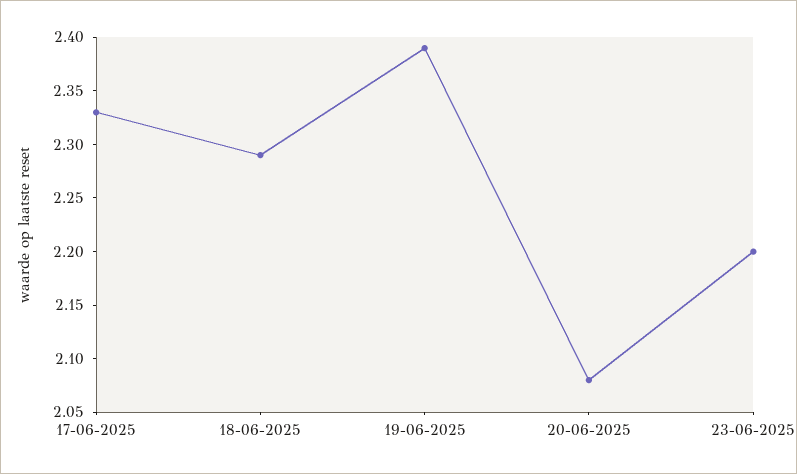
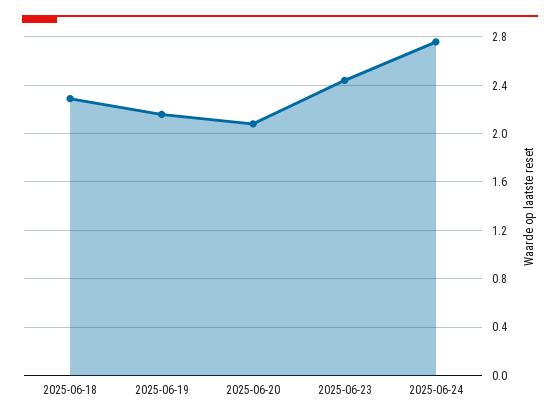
17-06-2025: 2.33 -> none
19-06-2025: 2.39 -> 2.15
23-06-2025: 2.2 -> 2.45
2025-06-24: none -> 2.75

